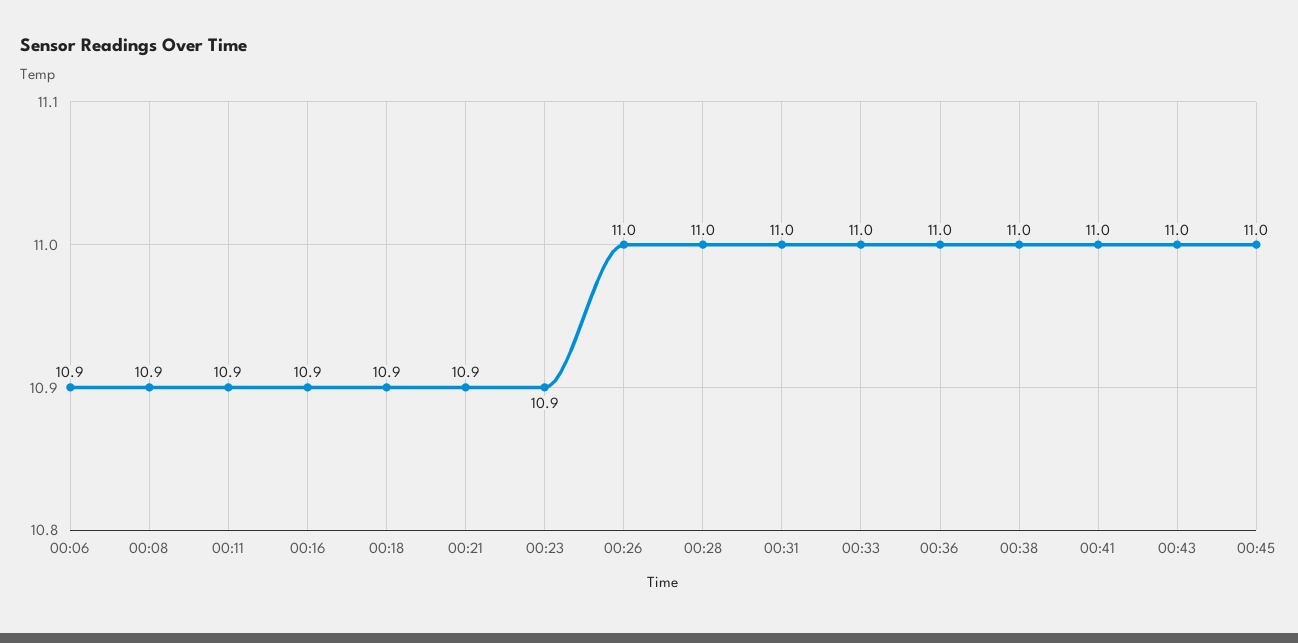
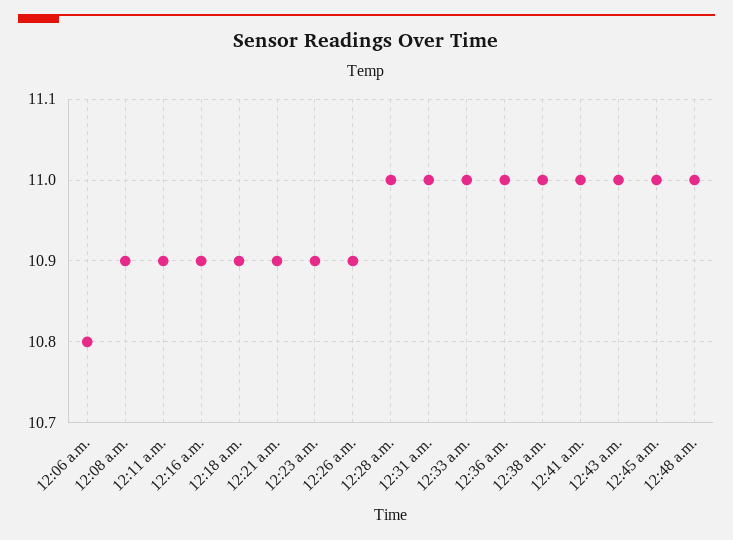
00:06: 10.9 -> 10.8
00:26: 11 -> 10.9
12:48 a.m.: none -> 11

